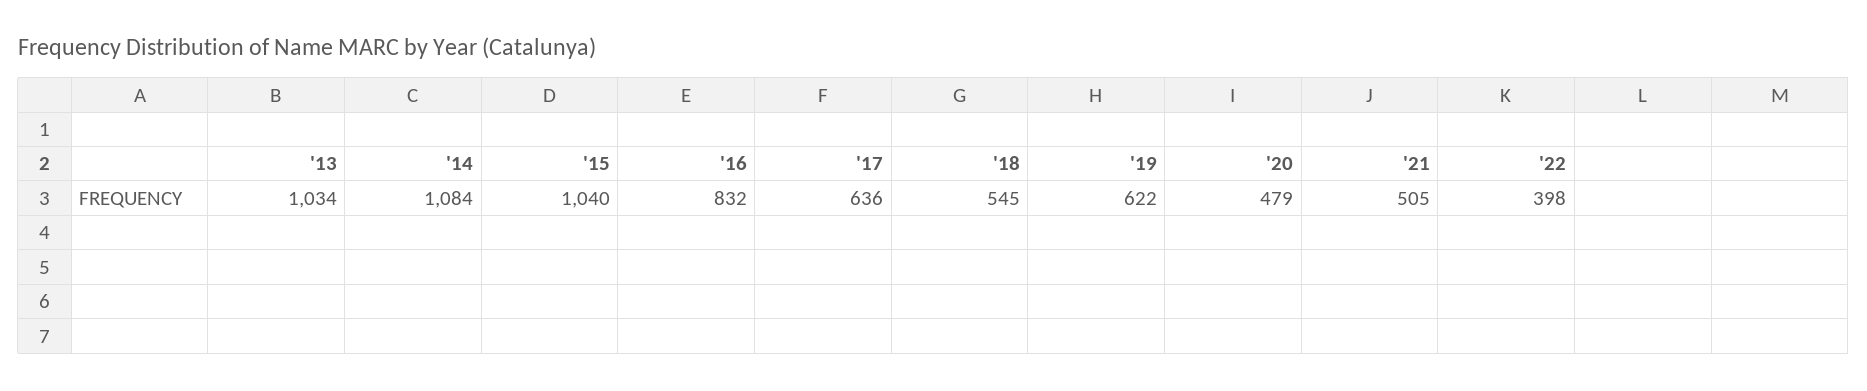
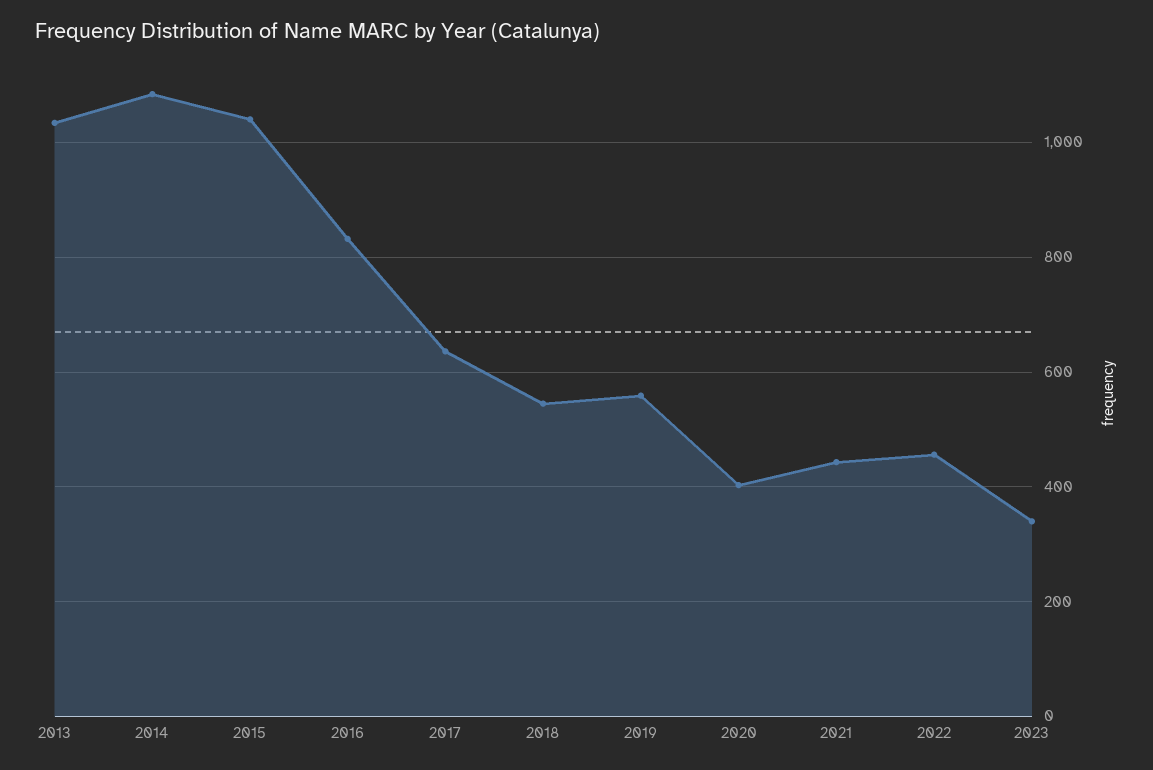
'19: 622 -> 560
'20: 479 -> 400
'21: 505 -> 440
'22: 398 -> 460
2023: none -> 340

